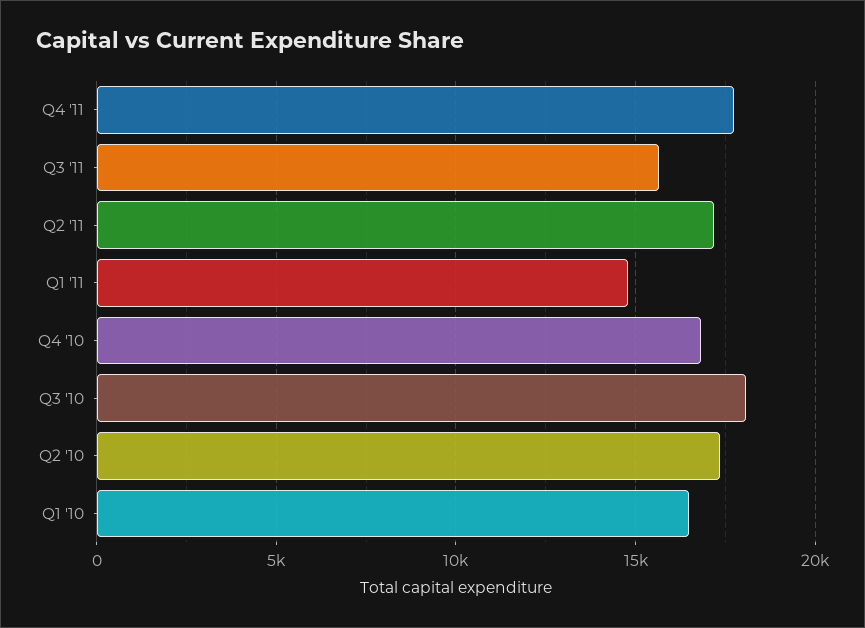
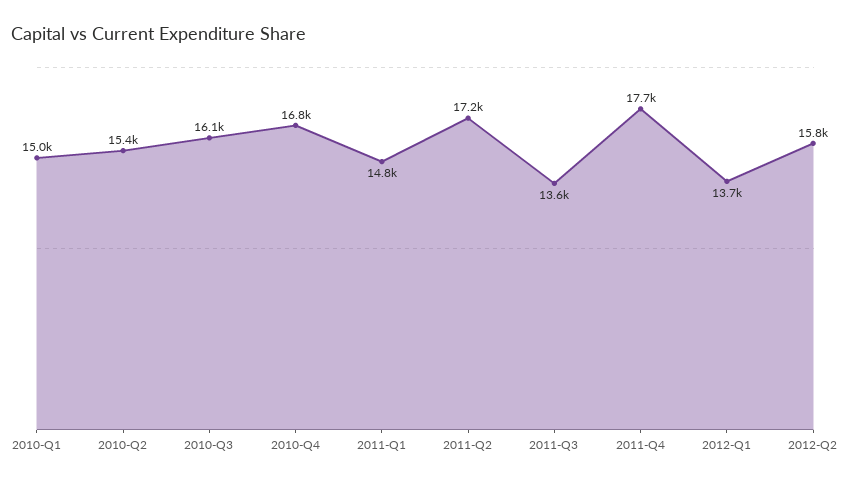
Q3 '11: 15500 -> 13600
Q3 '10: 18000 -> 16100
Q2 '10: 17500 -> 15400
Q1 '10: 16500 -> 15000
2012-Q1: none -> 13700
2012-Q2: none -> 15800

